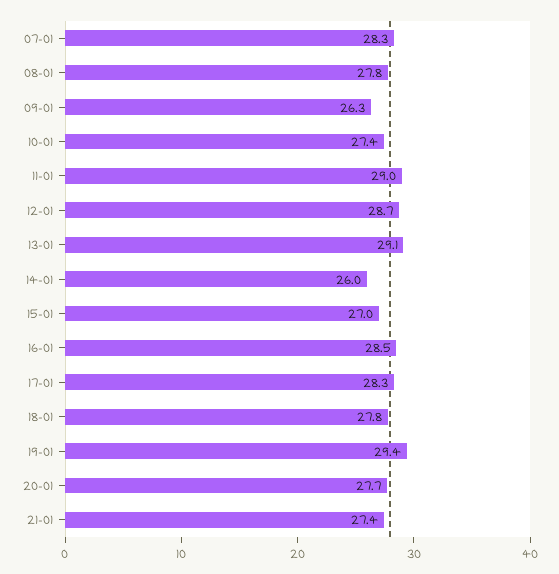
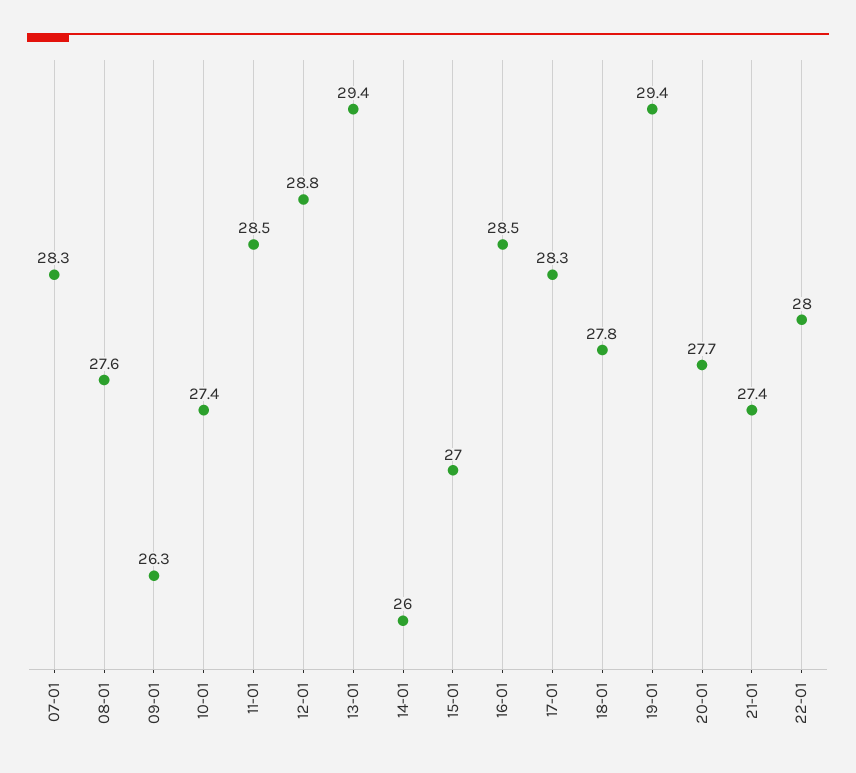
08-01: 27.8 -> 27.6
11-01: 29 -> 28.5
12-01: 28.7 -> 28.8
13-01: 29.1 -> 29.4
22-01: none -> 28

